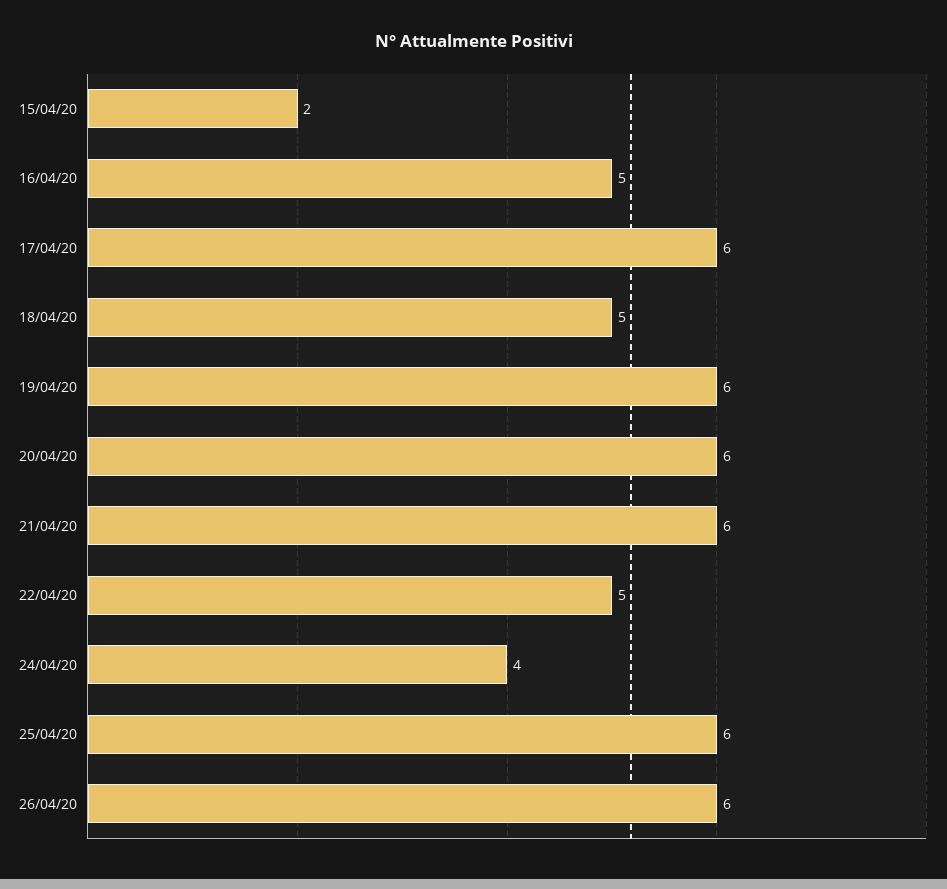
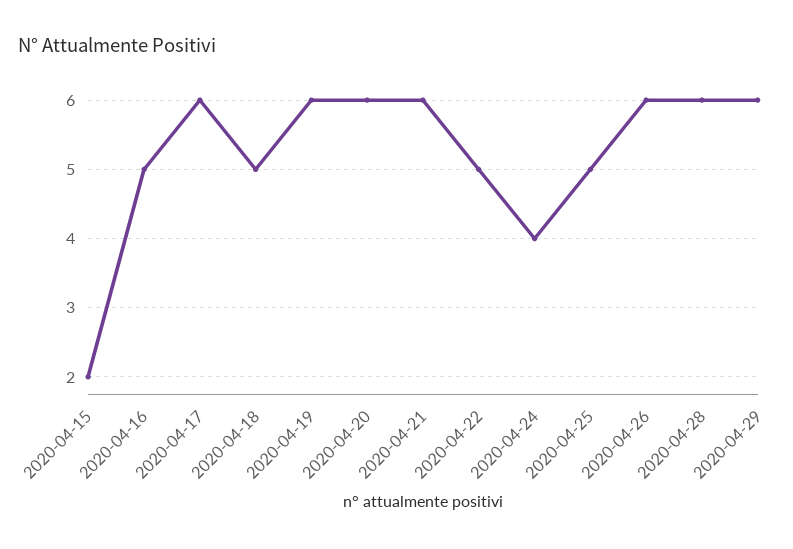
25/04/20: 6 -> 5
2020-04-28: none -> 6
2020-04-29: none -> 6

